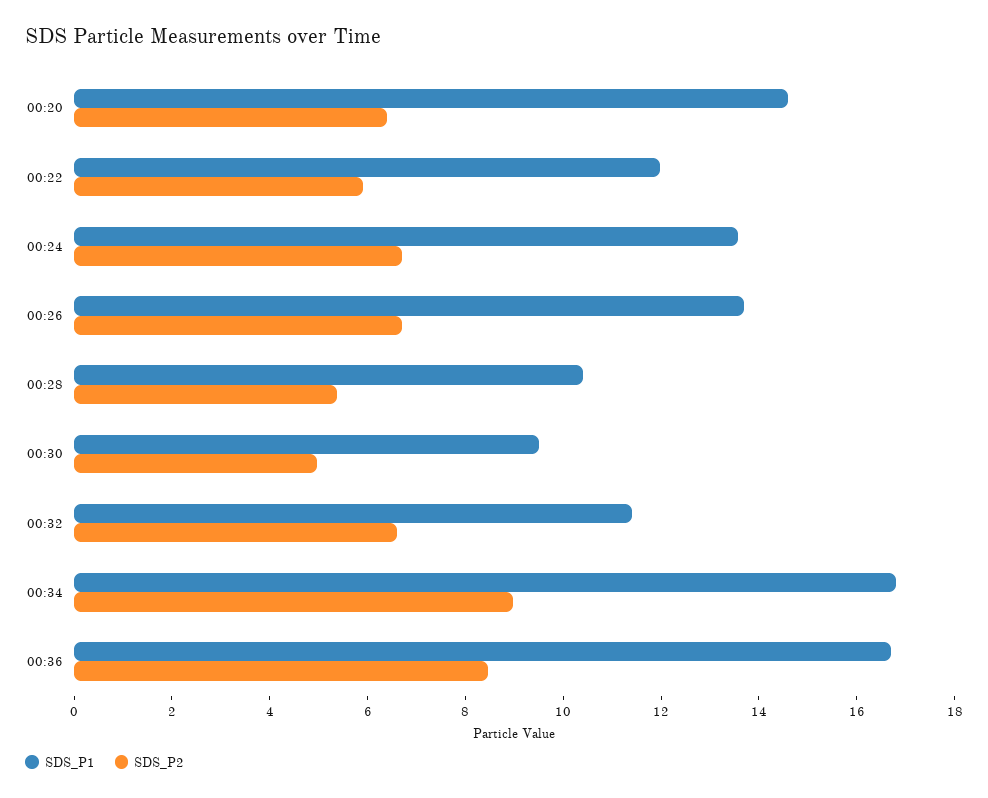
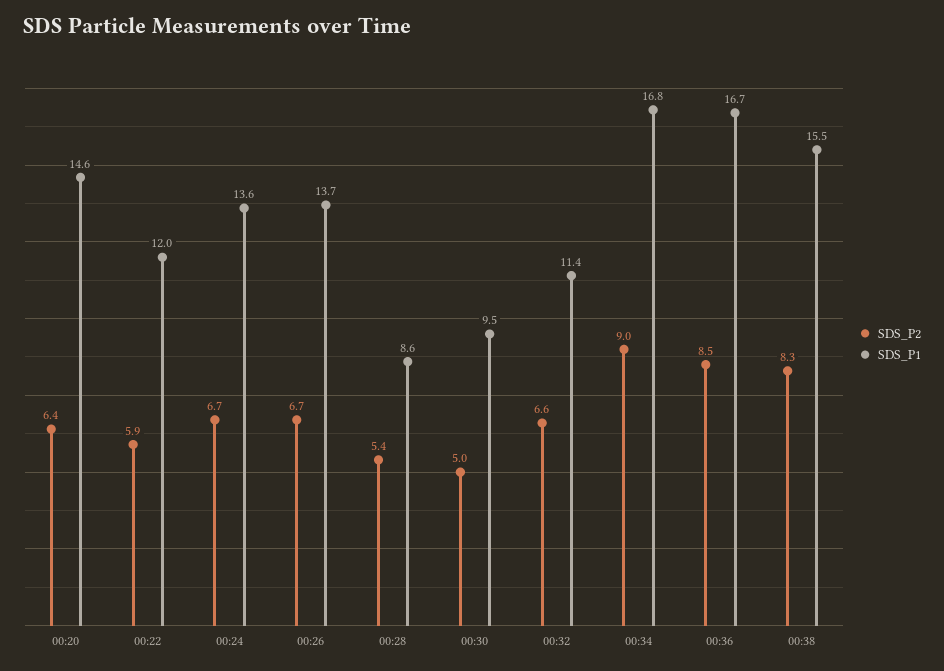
SDS_P1, 00:28: 10.5 -> 8.6
SDS_P2, 00:38: none -> 8.3
SDS_P1, 00:38: none -> 15.5

